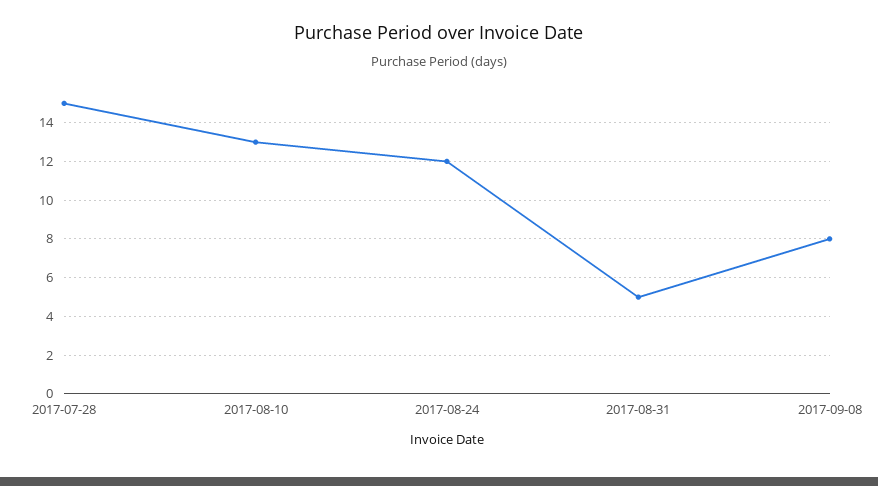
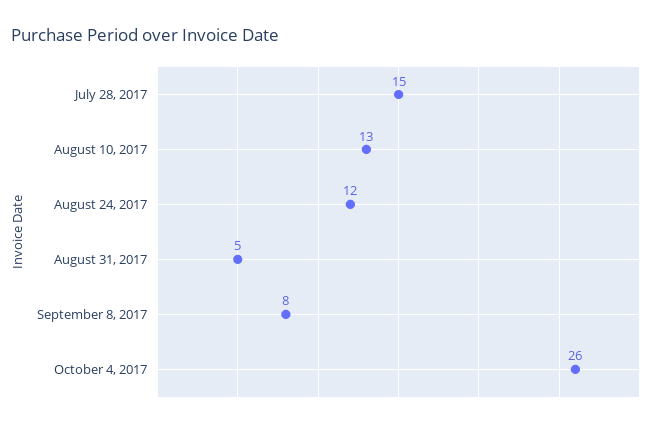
October 4, 2017: none -> 26

